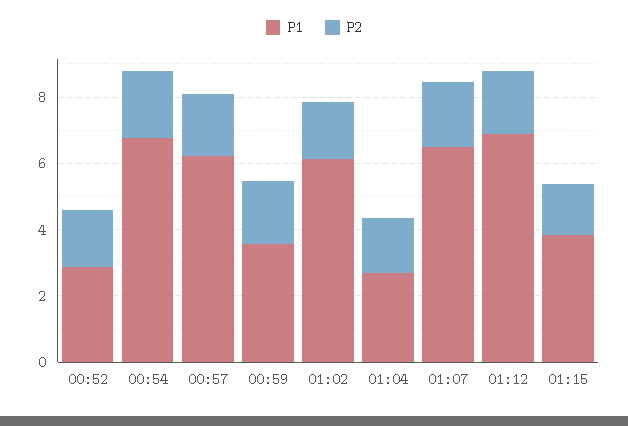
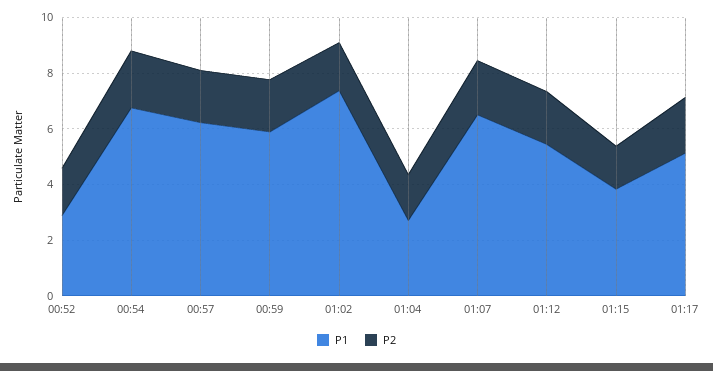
P1, 00:59: 3.5 -> 6
P1, 01:02: 6 -> 7.5
P1, 01:12: 7 -> 5.5
P1, 01:17: none -> 5
P2, 01:17: none -> 2

